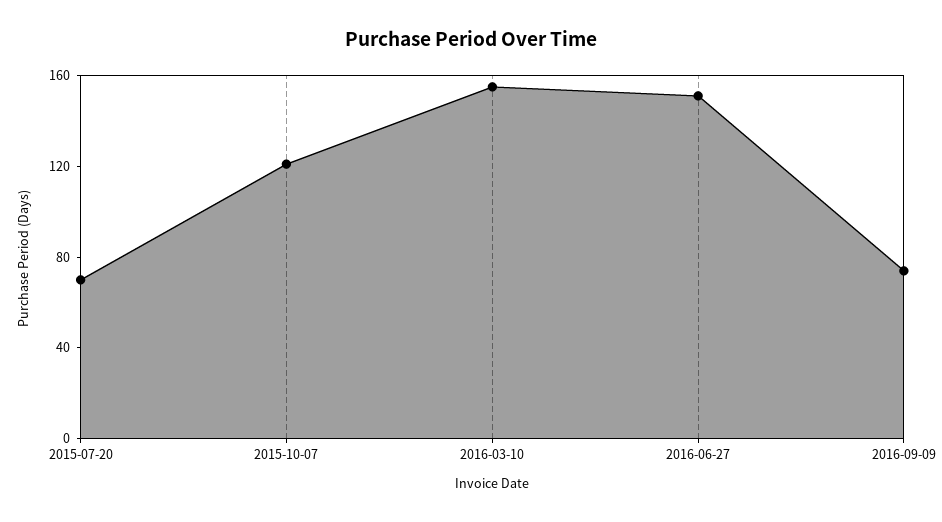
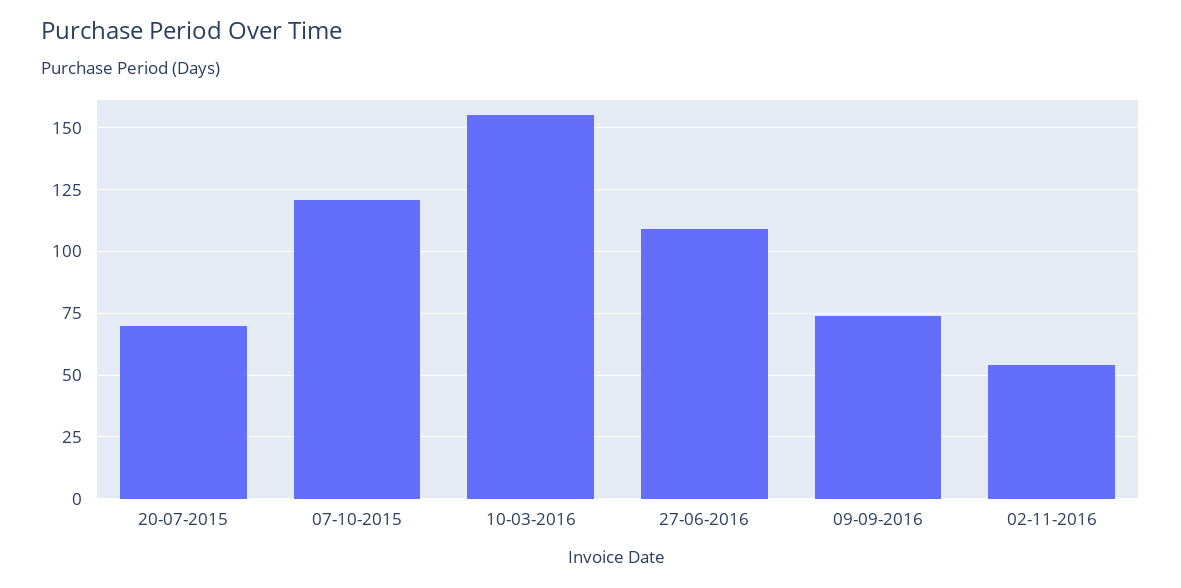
2016-06-27: 150 -> 110
02-11-2016: none -> 55

